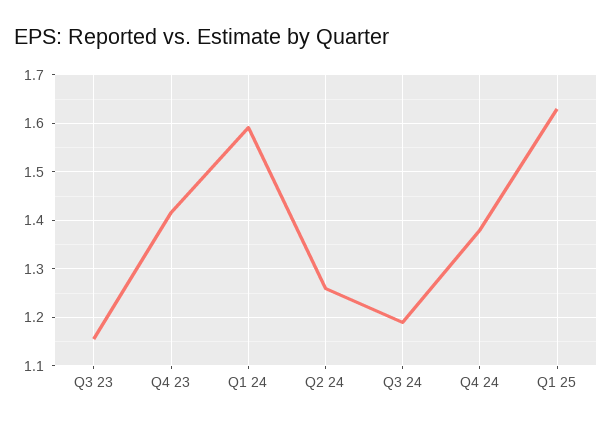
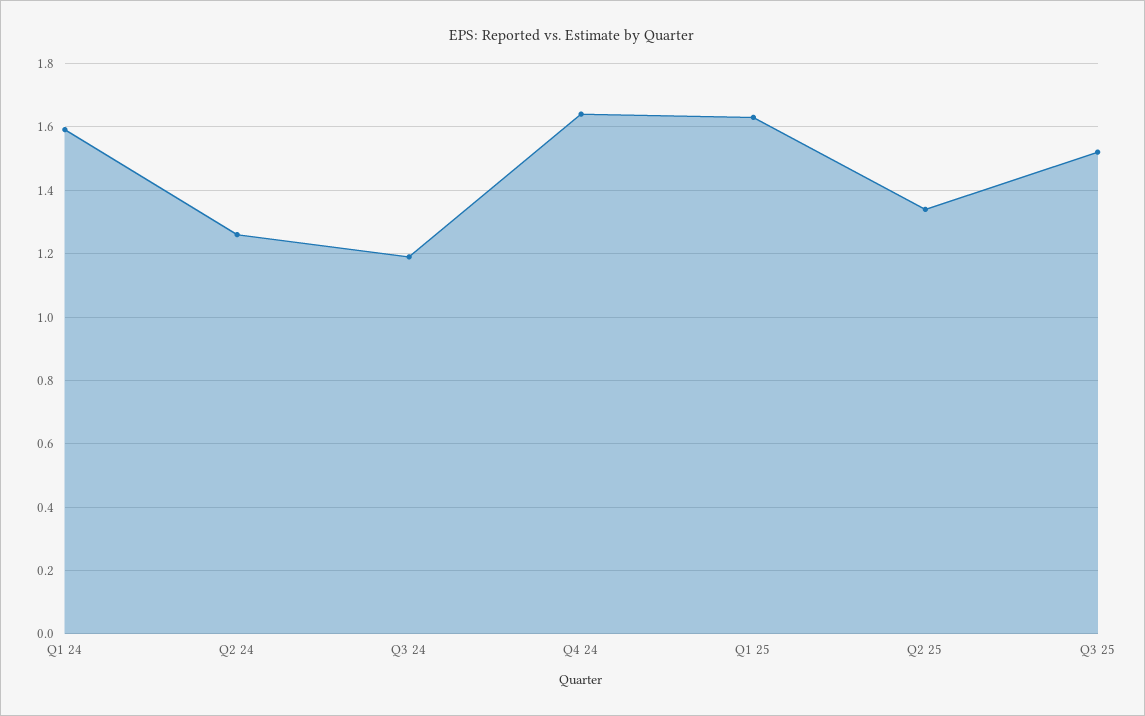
Q3 23: 1.16 -> none
Q4 23: 1.42 -> none
Q4 24: 1.38 -> 1.64
Q2 25: none -> 1.34
Q3 25: none -> 1.52

